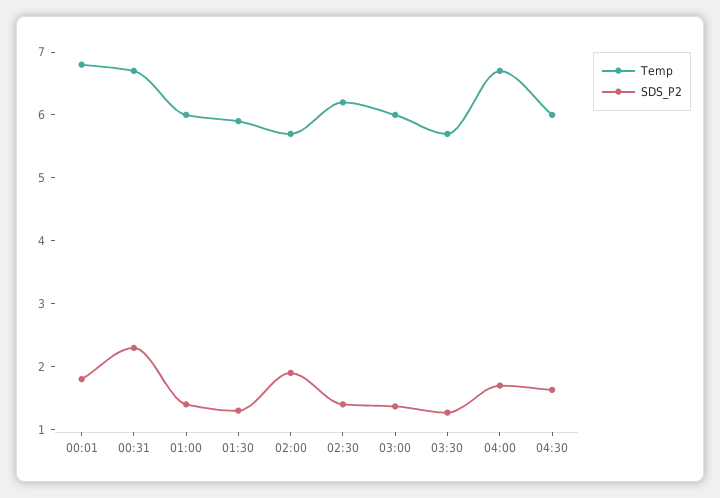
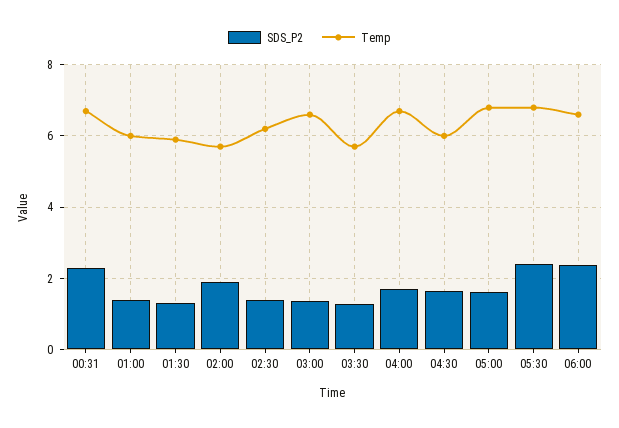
Temp, 00:01: 6.8 -> none
SDS_P2, 00:01: 1.8 -> none
Temp, 03:00: 6 -> 6.6
SDS_P2, 05:00: none -> 1.6
Temp, 05:00: none -> 6.8
SDS_P2, 05:30: none -> 2.4
Temp, 05:30: none -> 6.8
SDS_P2, 06:00: none -> 2.4
Temp, 06:00: none -> 6.6

